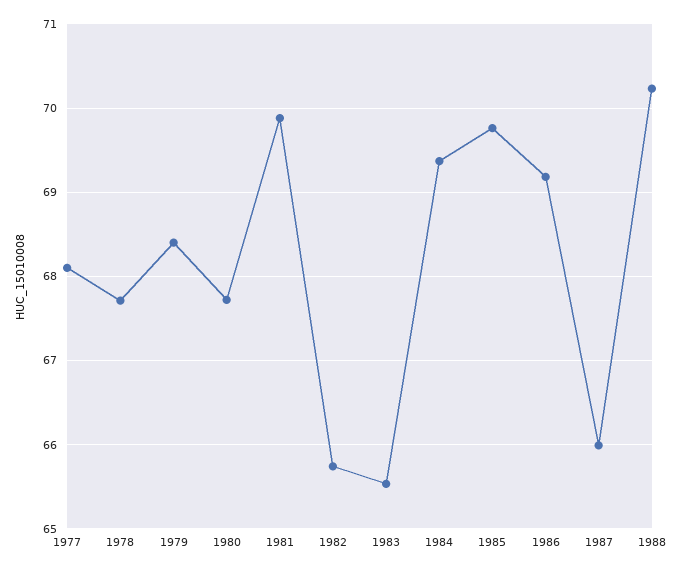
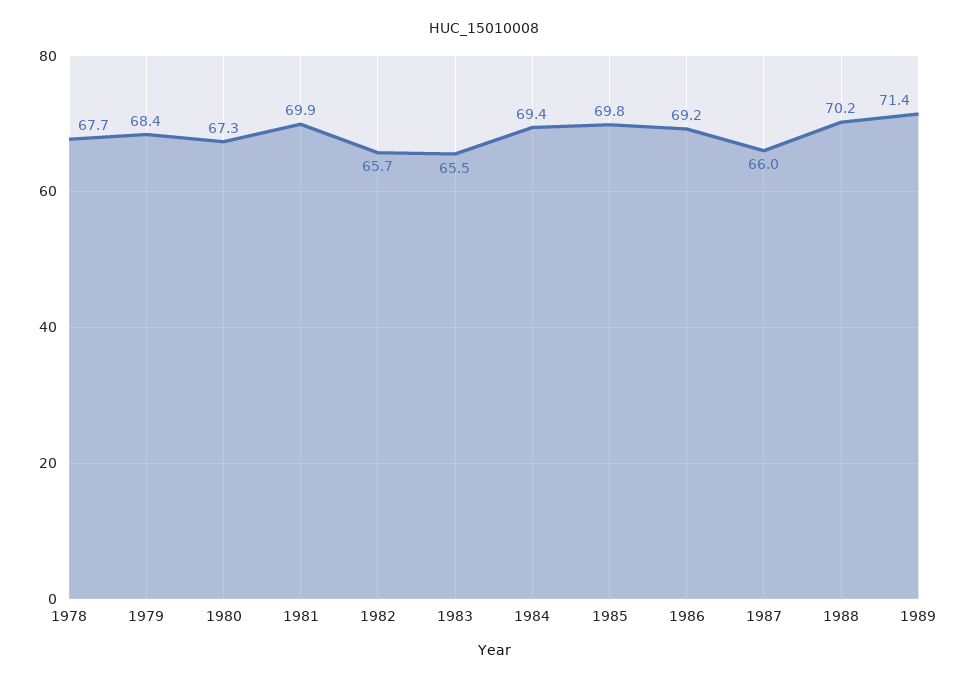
1977: 68.1 -> none
1980: 67.7 -> 67.3
1989: none -> 71.4

